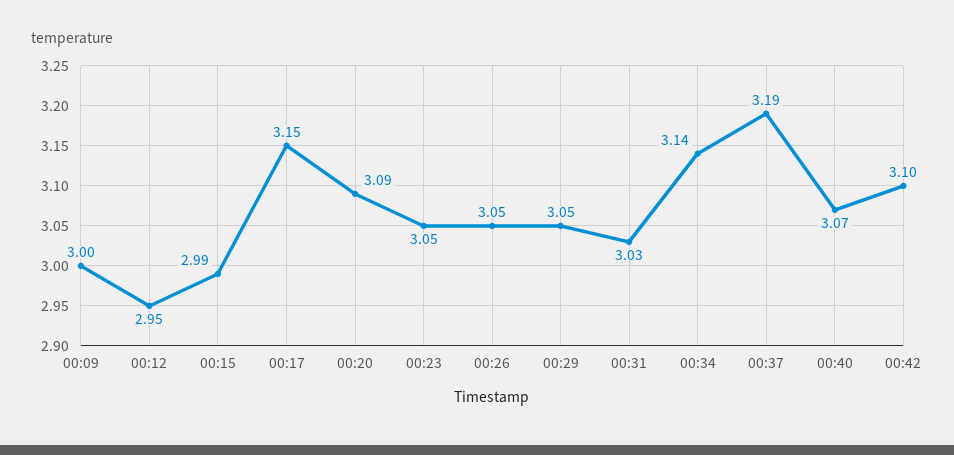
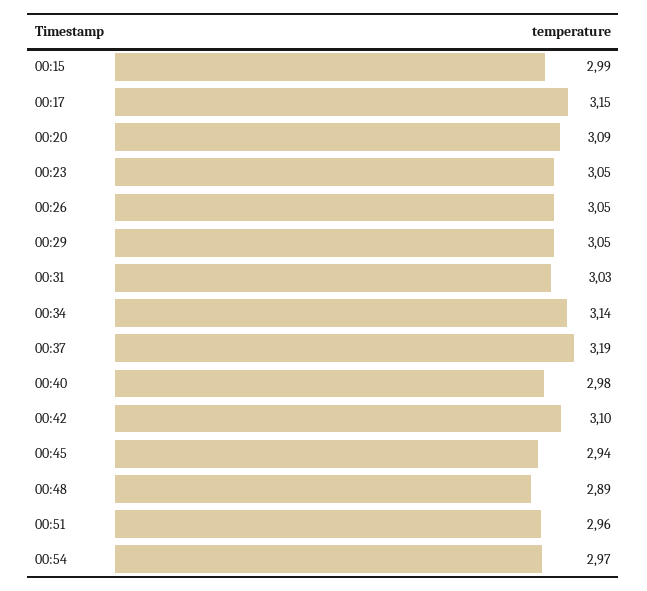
00:09: 3 -> none
00:12: 2.95 -> none
00:40: 3.07 -> 2.98
00:45: none -> 2.94
00:48: none -> 2.89
00:51: none -> 2.96
00:54: none -> 2.97

